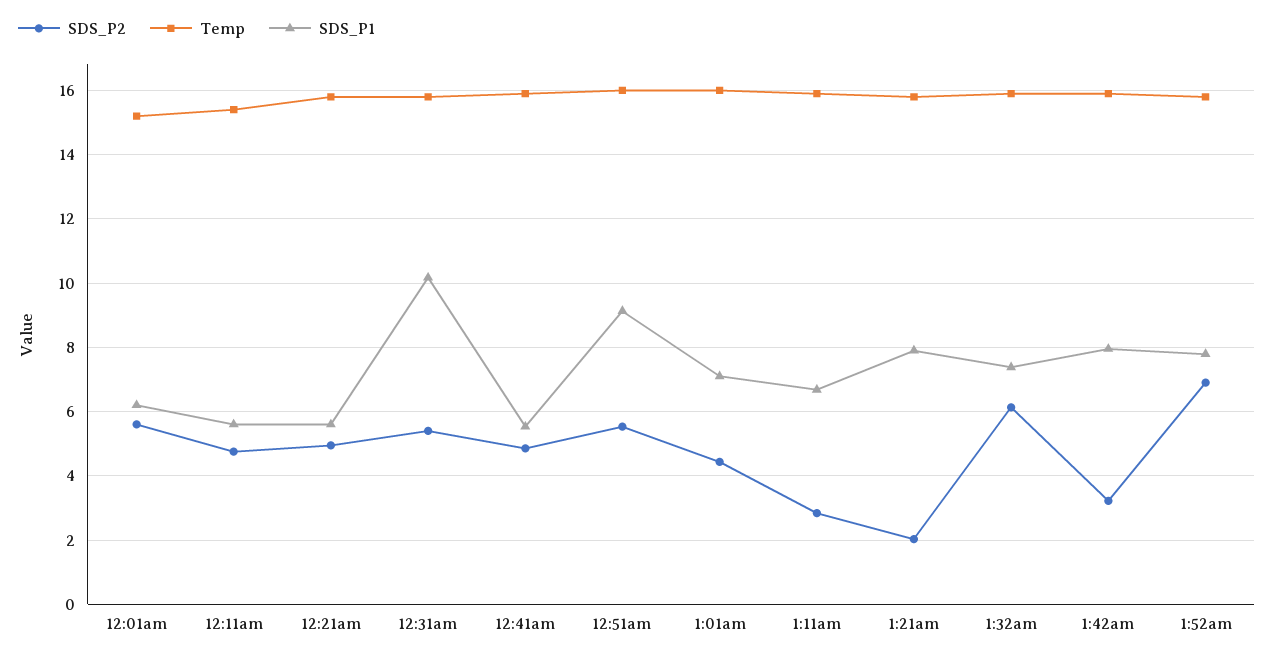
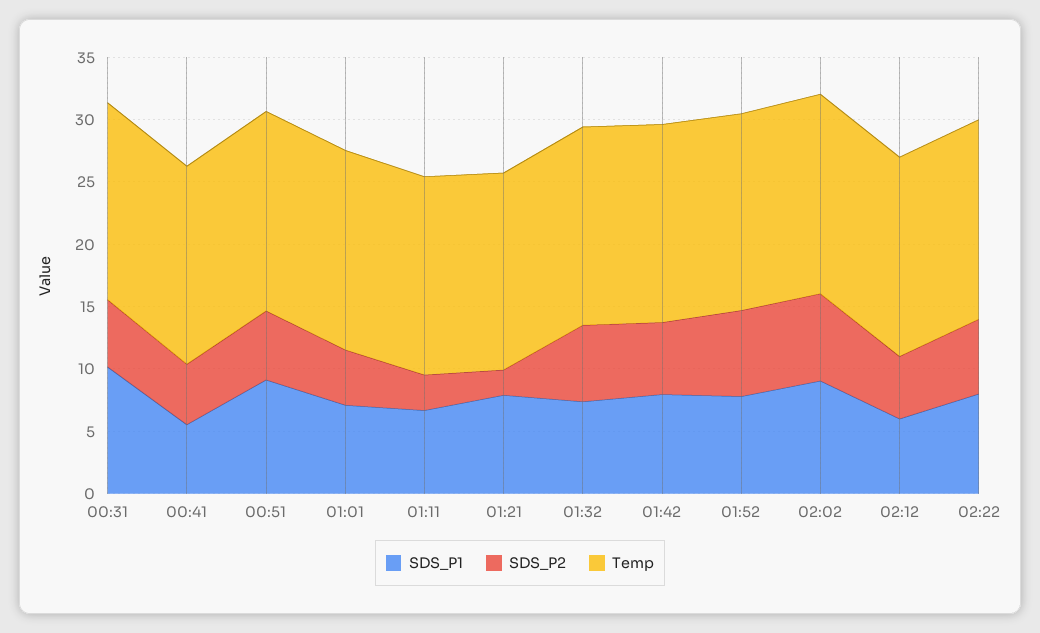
SDS_P2, 12:01am: 5.6 -> none
Temp, 12:01am: 15.2 -> none
SDS_P1, 12:01am: 6.2 -> none
SDS_P2, 12:11am: 4.8 -> none
Temp, 12:11am: 15.4 -> none
SDS_P1, 12:11am: 5.6 -> none
SDS_P2, 12:21am: 5 -> none
Temp, 12:21am: 15.8 -> none
SDS_P1, 12:21am: 5.6 -> none
SDS_P2, 1:42am: 3.2 -> 6
SDS_P1, 02:02: none -> 9
SDS_P2, 02:02: none -> 7
Temp, 02:02: none -> 16
SDS_P1, 02:12: none -> 6
SDS_P2, 02:12: none -> 5
Temp, 02:12: none -> 16
SDS_P1, 02:22: none -> 8
SDS_P2, 02:22: none -> 6
Temp, 02:22: none -> 16

